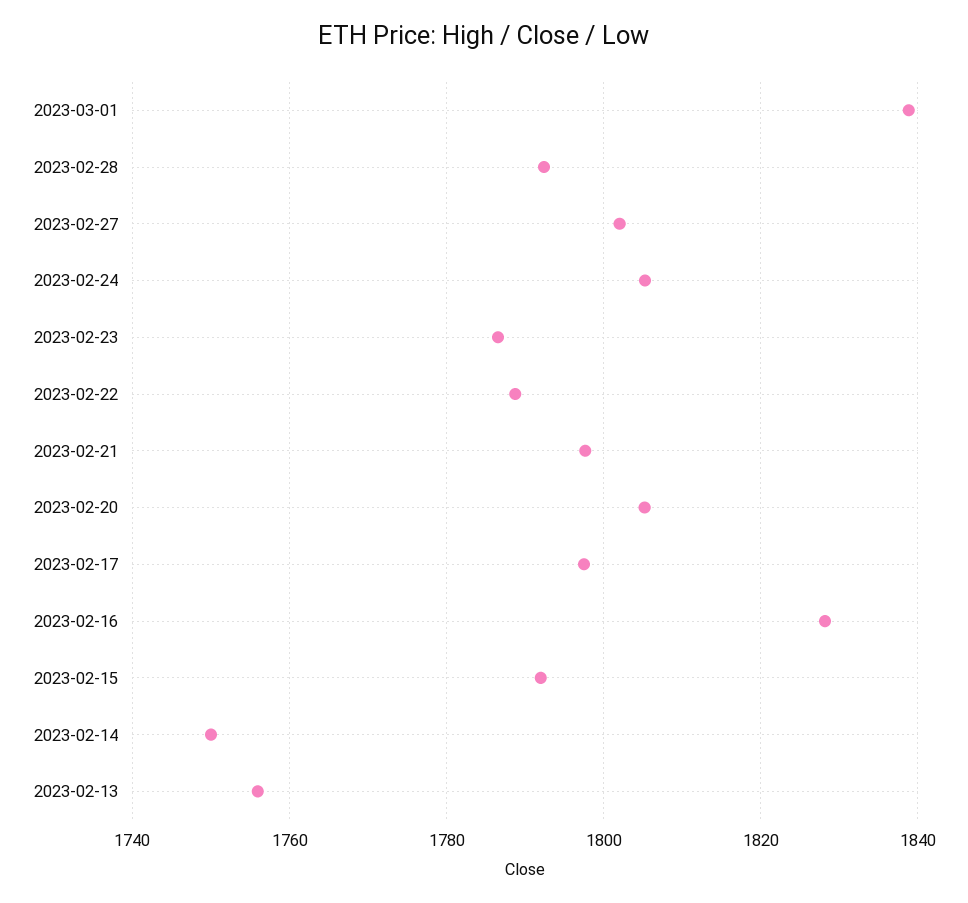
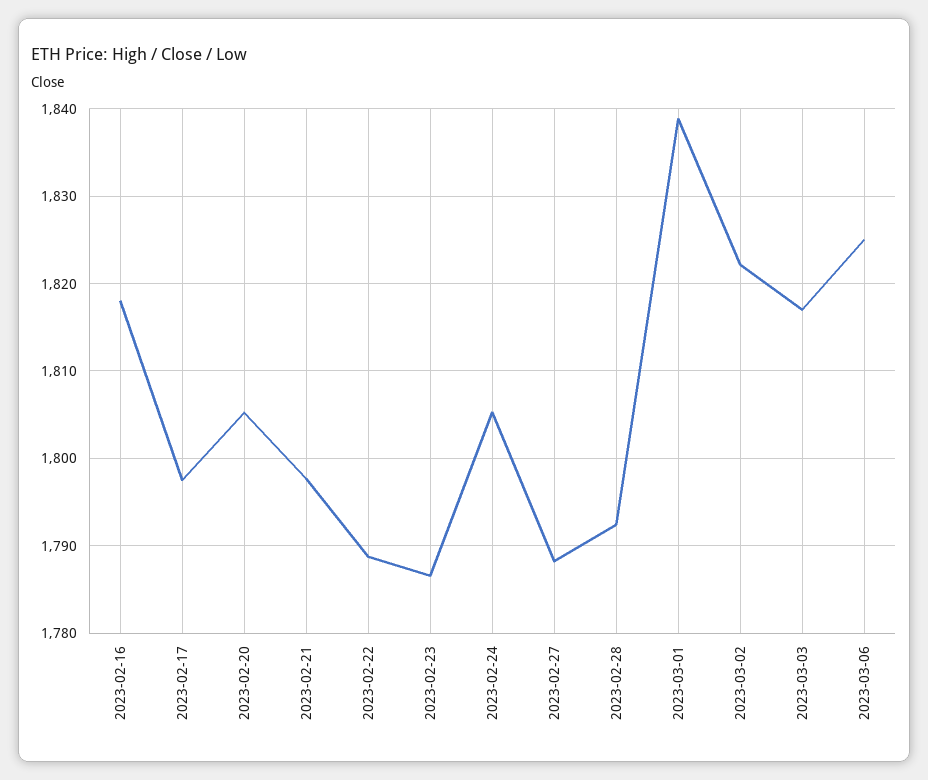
2023-02-27: 1802 -> 1788
2023-02-16: 1828 -> 1818
2023-02-15: 1792 -> none
2023-02-14: 1750 -> none
2023-02-13: 1756 -> none
2023-03-02: none -> 1822
2023-03-03: none -> 1817
2023-03-06: none -> 1825

